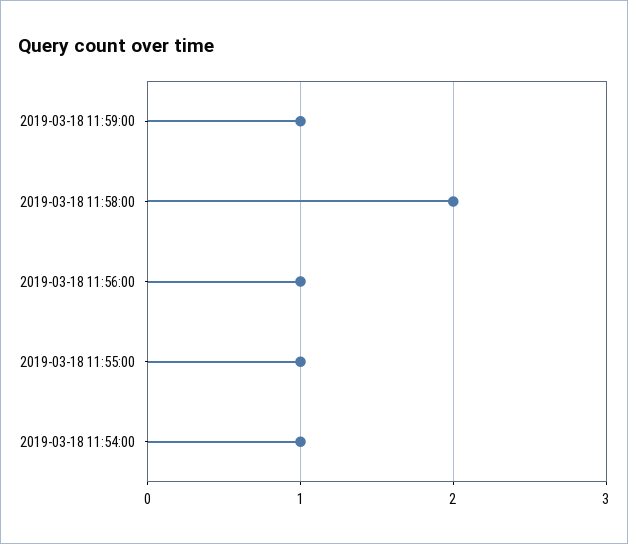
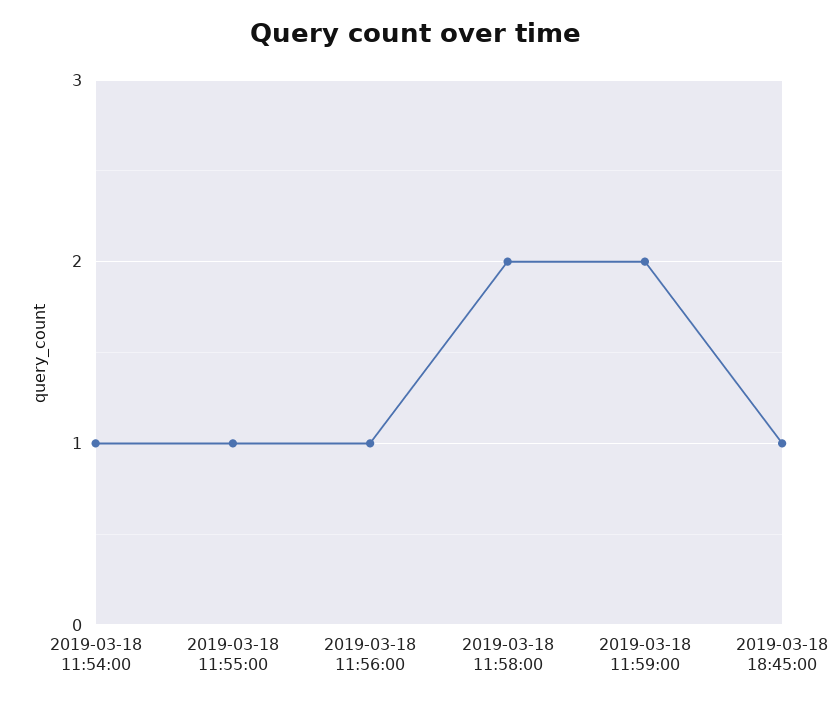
2019-03-18 11:59:00: 1 -> 2
2019-03-18 18:45:00: none -> 1

